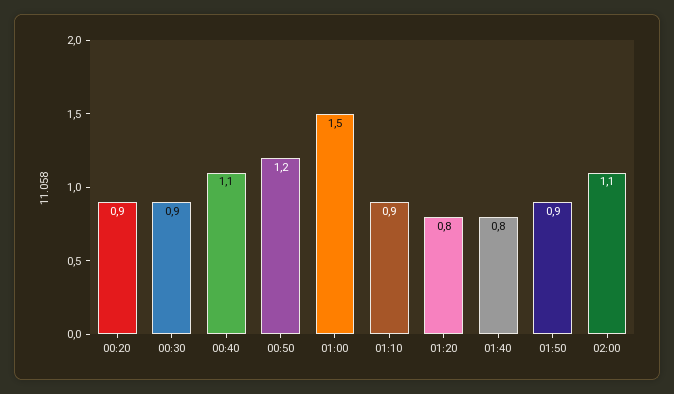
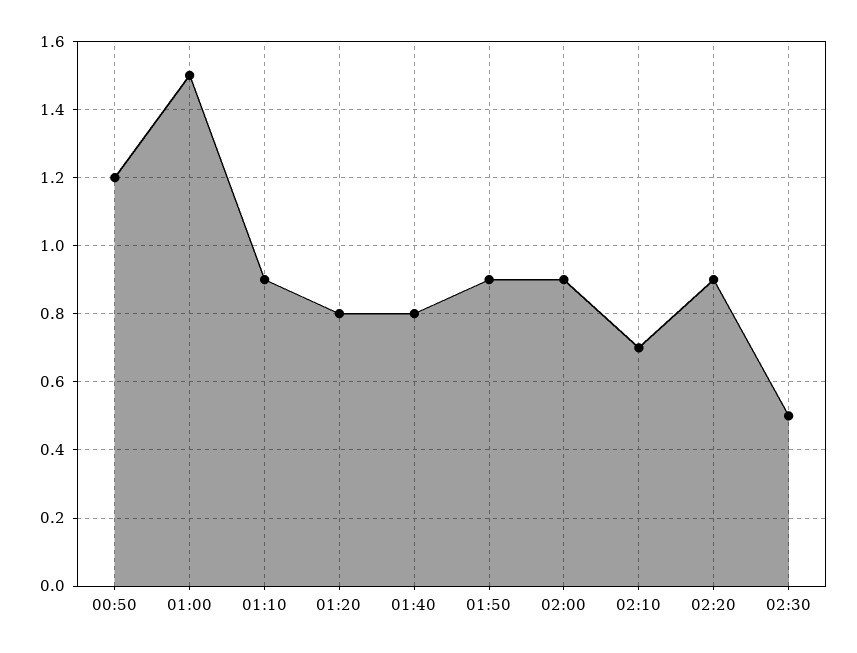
00:20: 0.9 -> none
00:30: 0.9 -> none
00:40: 1.1 -> none
02:00: 1.1 -> 0.9
02:10: none -> 0.7
02:20: none -> 0.9
02:30: none -> 0.5

